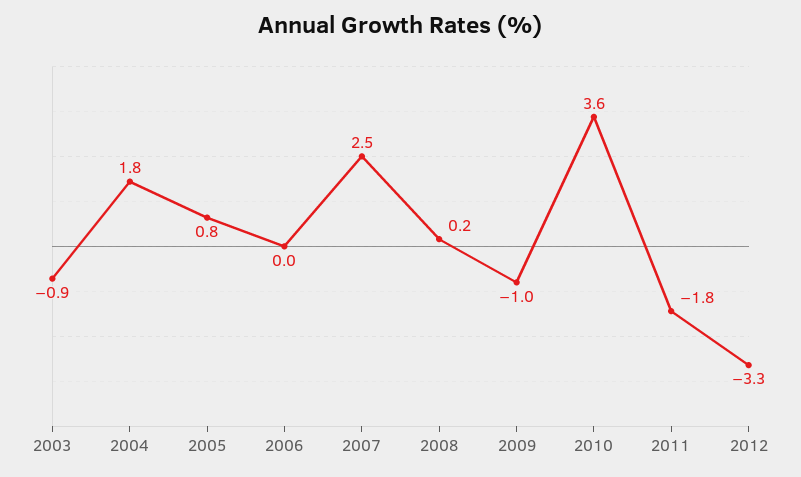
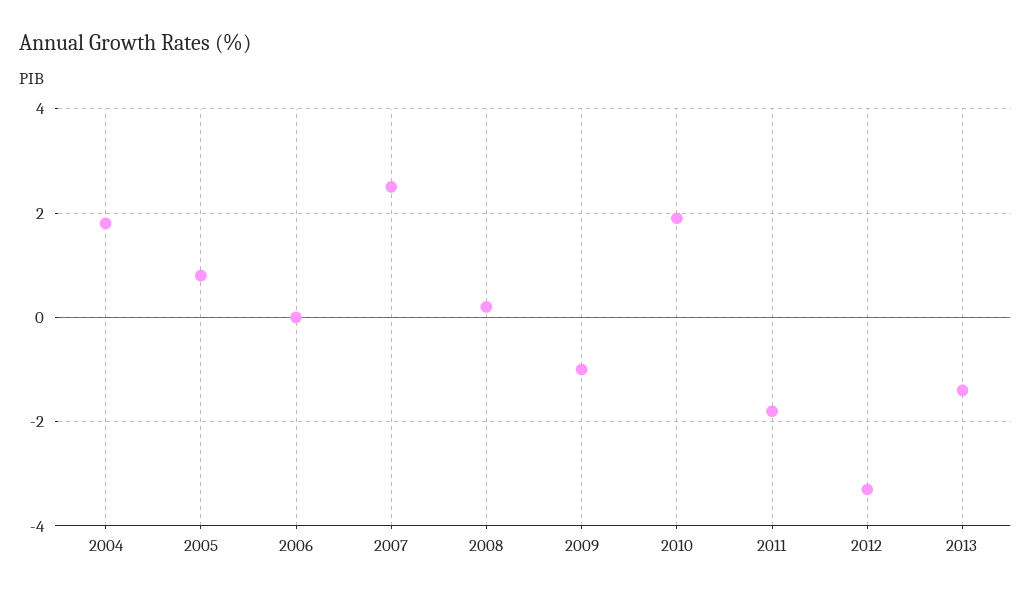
2003: -0.9 -> none
2010: 3.6 -> 2
2013: none -> -1.5

